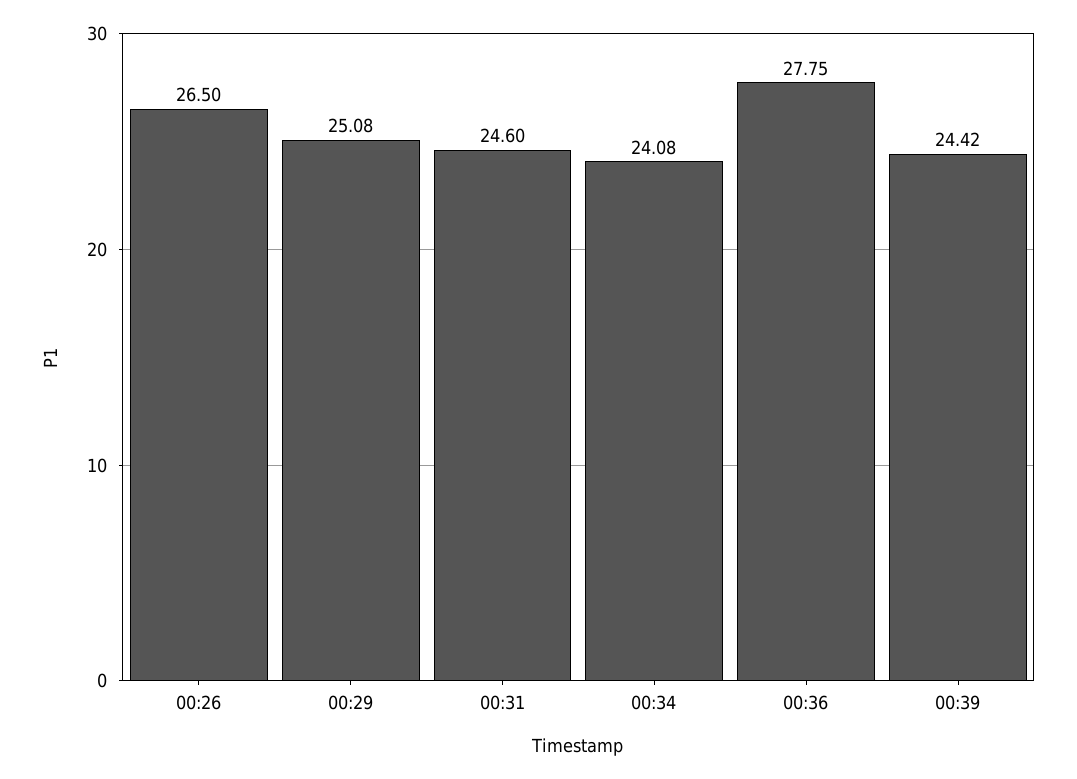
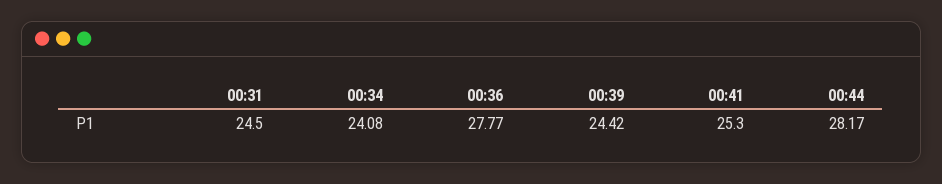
00:26: 26.5 -> none
00:29: 25.08 -> none
00:31: 24.6 -> 24.5
00:36: 27.75 -> 27.77
00:41: none -> 25.3
00:44: none -> 28.17

